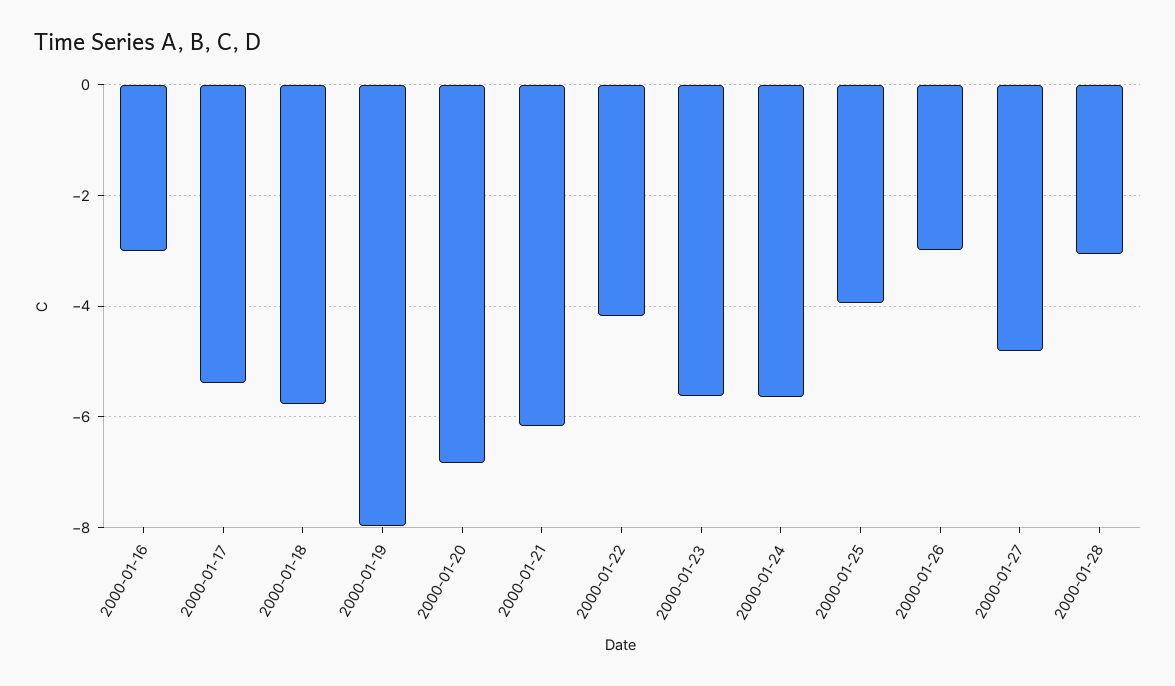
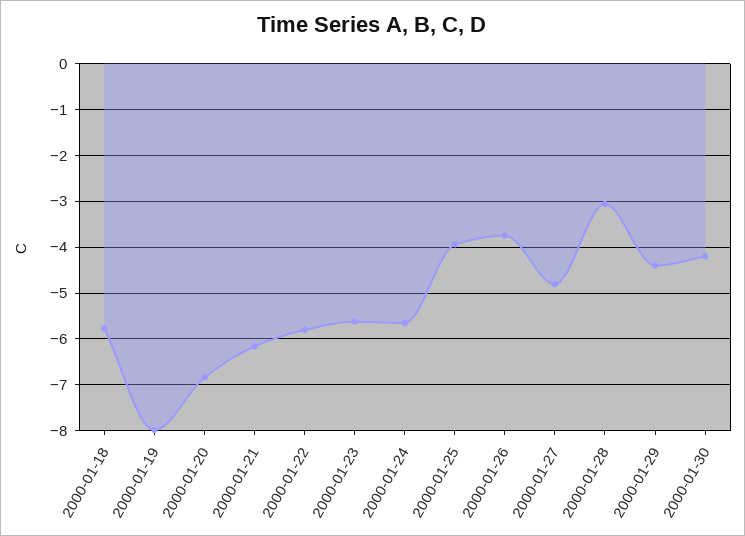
2000-01-16: -3 -> none
2000-01-17: -5.4 -> none
2000-01-22: -4.2 -> -5.8
2000-01-26: -3 -> -3.8
2000-01-29: none -> -4.4
2000-01-30: none -> -4.2

